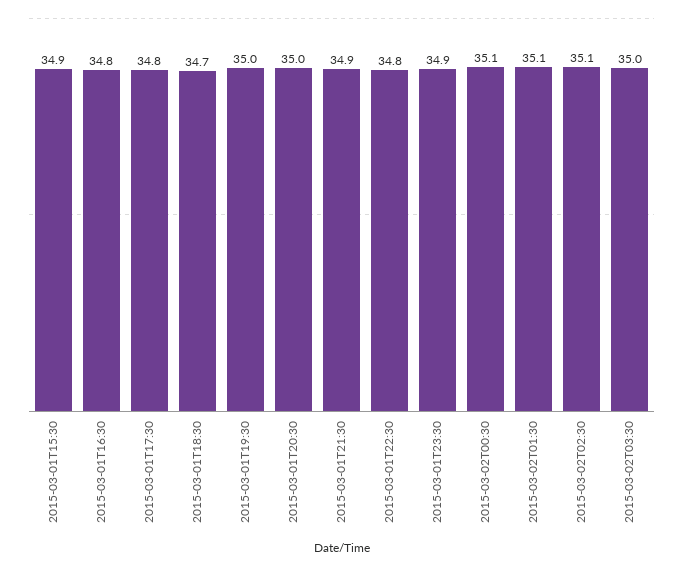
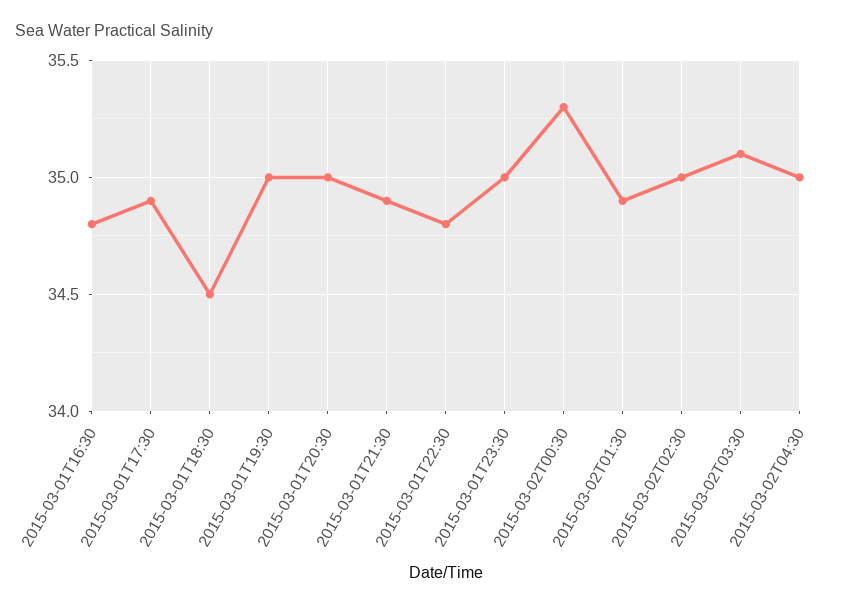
2015-03-01T15:30: 34.9 -> none
2015-03-01T17:30: 34.8 -> 34.9
2015-03-01T18:30: 34.7 -> 34.5
2015-03-01T23:30: 34.9 -> 35
2015-03-02T00:30: 35.1 -> 35.3
2015-03-02T01:30: 35.1 -> 34.9
2015-03-02T02:30: 35.1 -> 35
2015-03-02T03:30: 35 -> 35.1
2015-03-02T04:30: none -> 35

